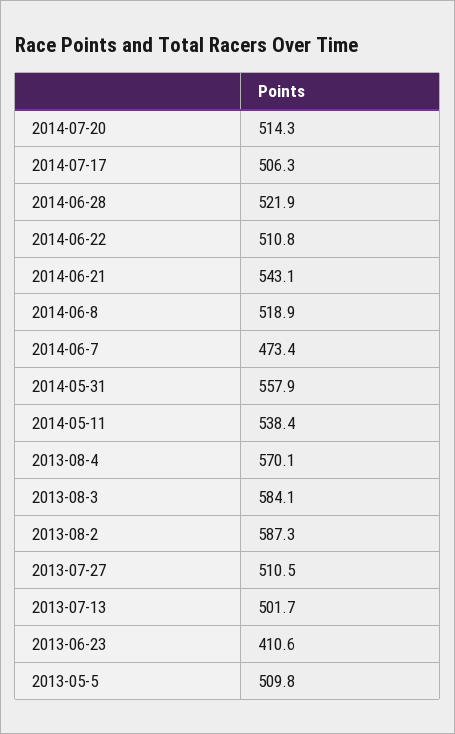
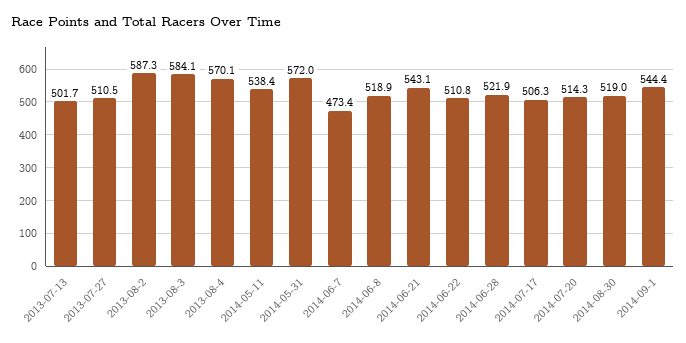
2014-05-31: 557.9 -> 572
2013-06-23: 410.6 -> none
2013-05-5: 509.8 -> none
2014-08-30: none -> 519
2014-09-1: none -> 544.4

